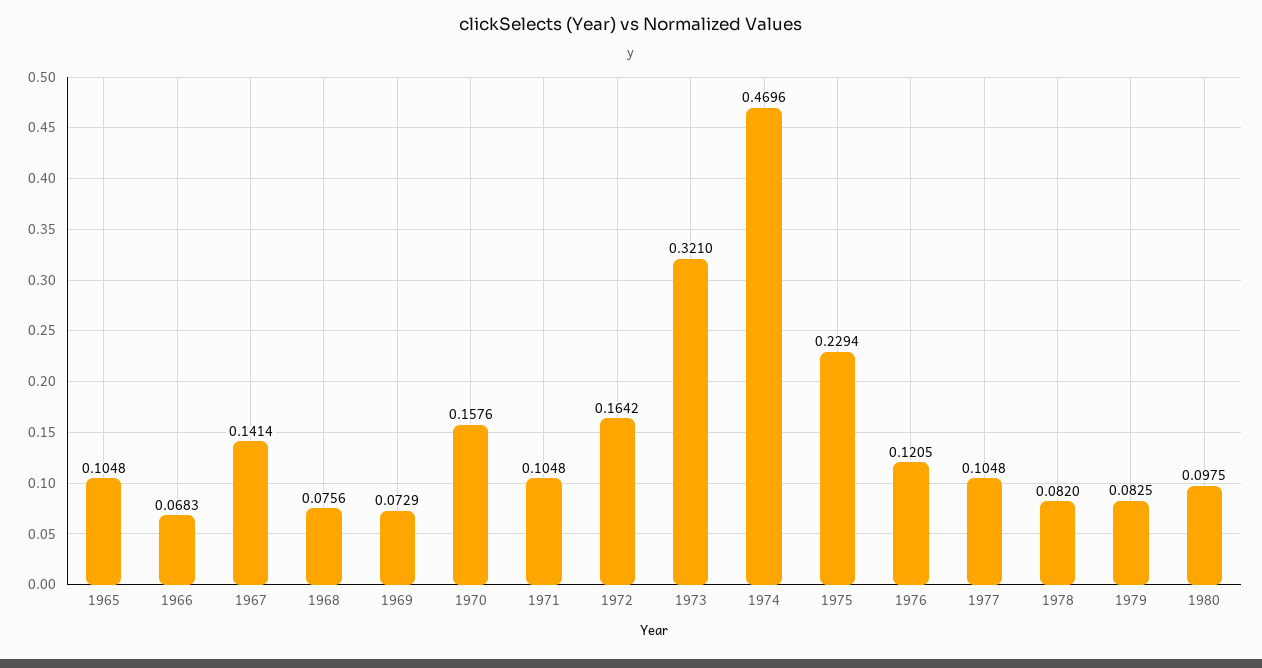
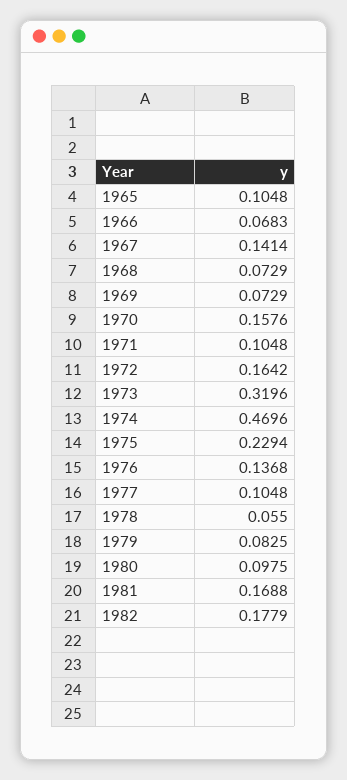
1968: 0.0756 -> 0.0729
1973: 0.321 -> 0.3196
1976: 0.1205 -> 0.1368
1978: 0.082 -> 0.055
1981: none -> 0.1688
1982: none -> 0.1779

